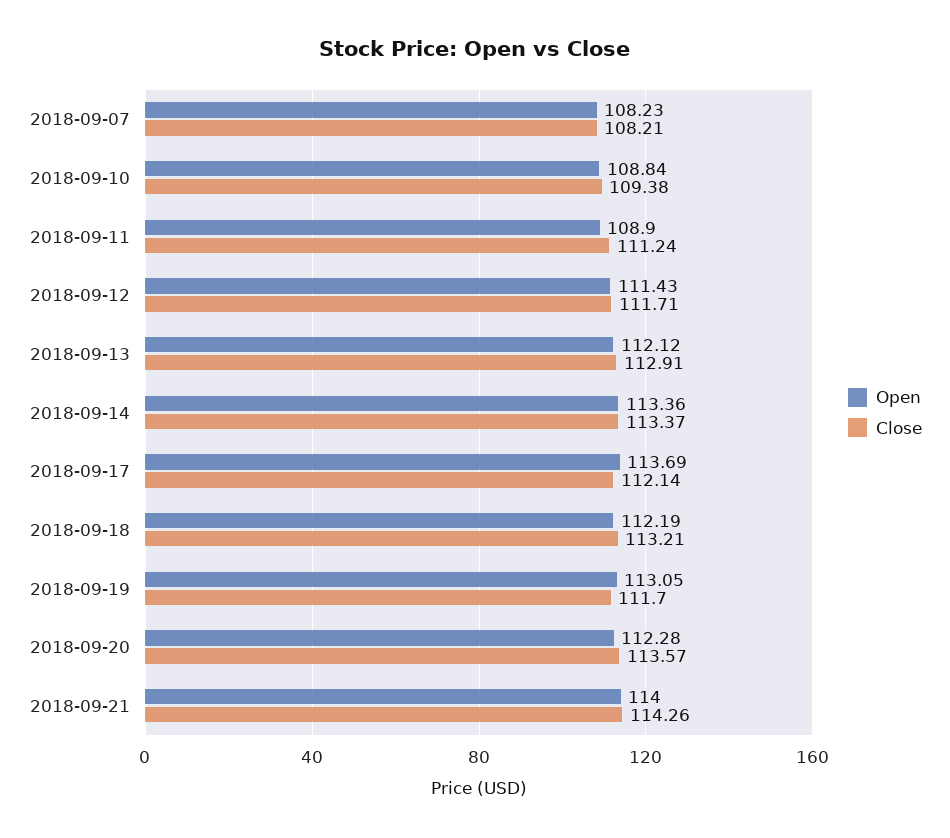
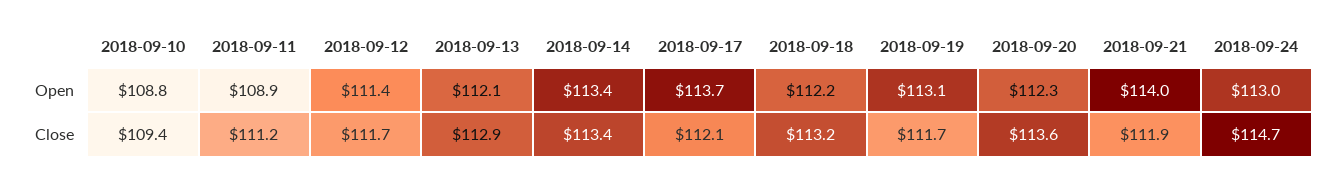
Open, 2018-09-07: 108.23 -> none
Close, 2018-09-07: 108.21 -> none
Close, 2018-09-21: 114.26 -> 111.9
Open, 2018-09-24: none -> 113
Close, 2018-09-24: none -> 114.7

